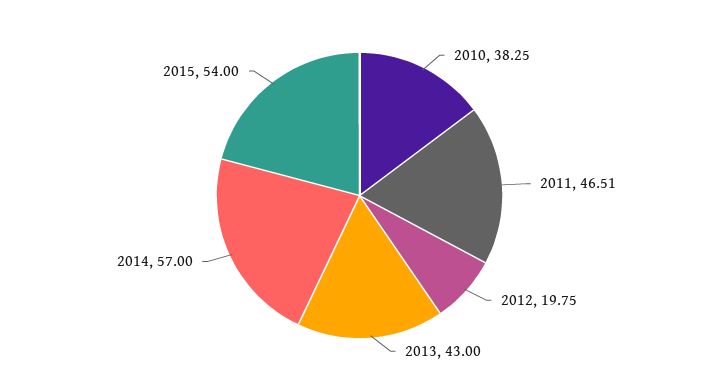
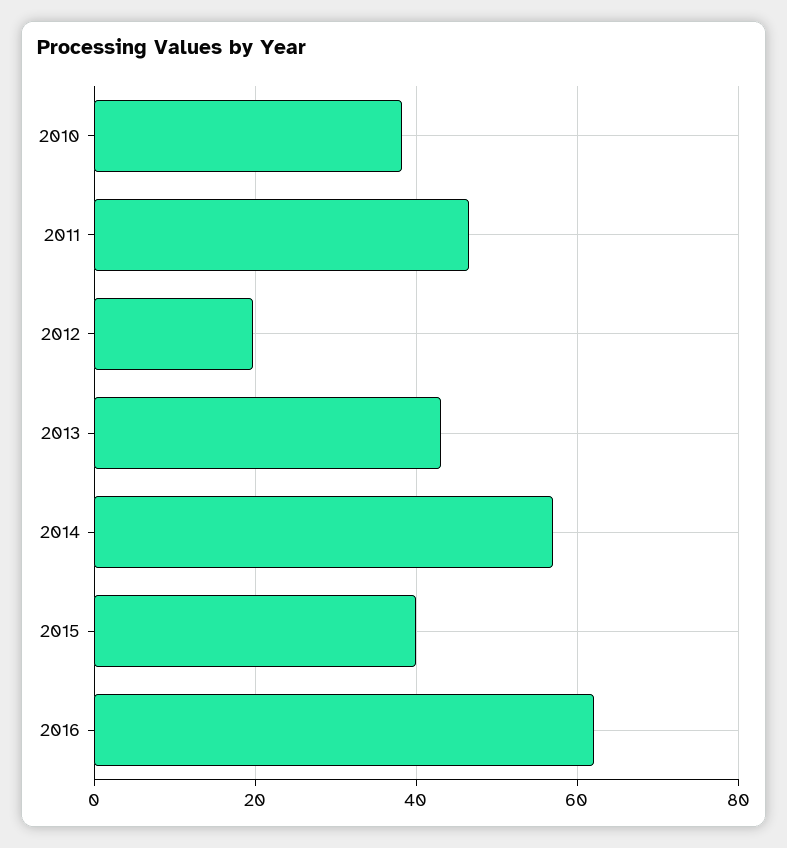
2015: 54 -> 40
2016: none -> 62

